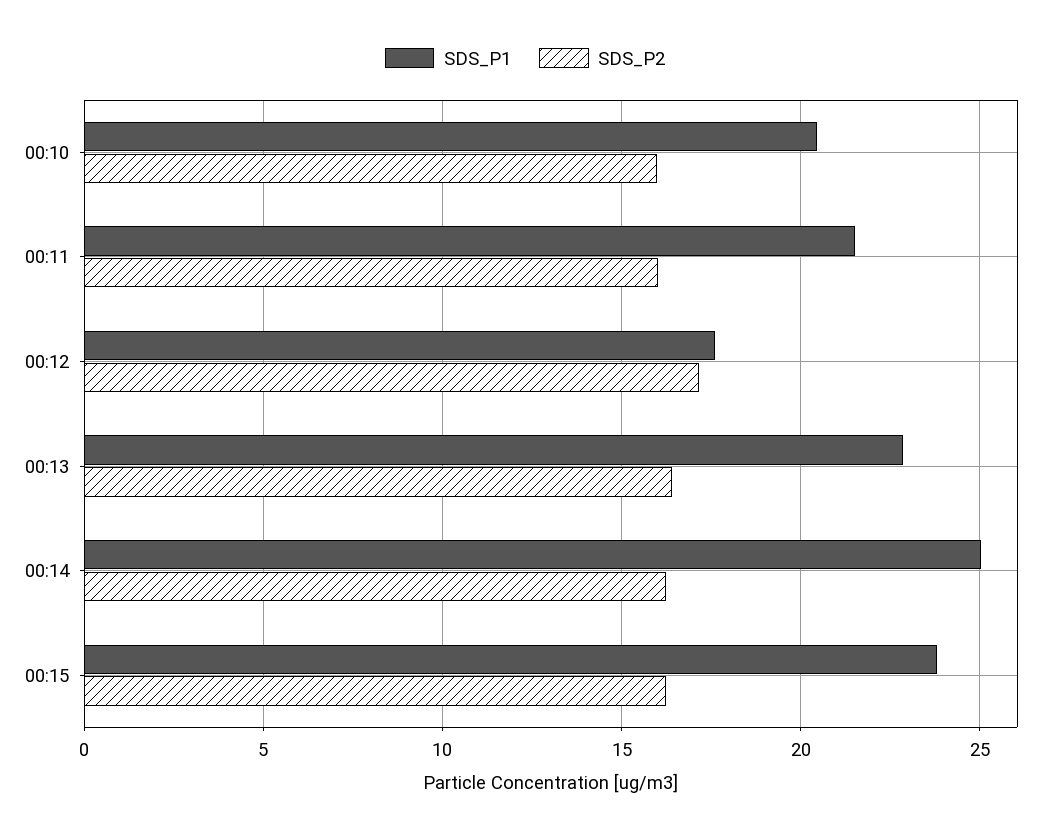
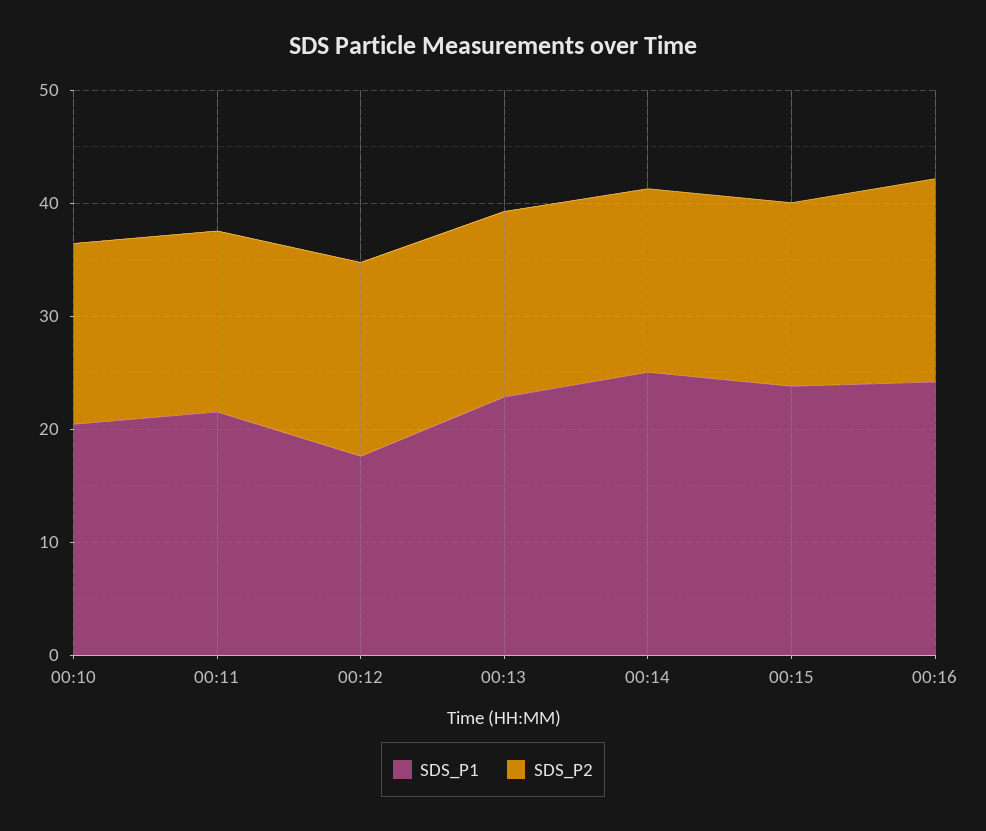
SDS_P1, 00:16: none -> 24
SDS_P2, 00:16: none -> 18

